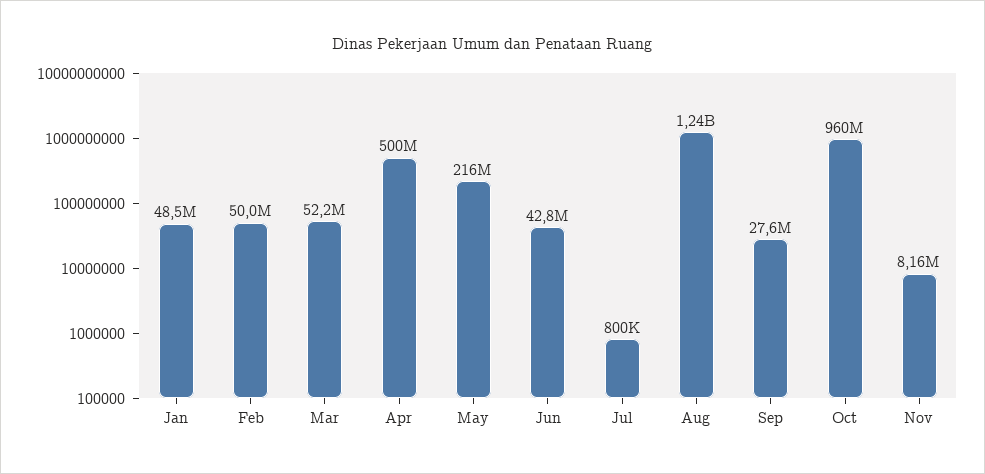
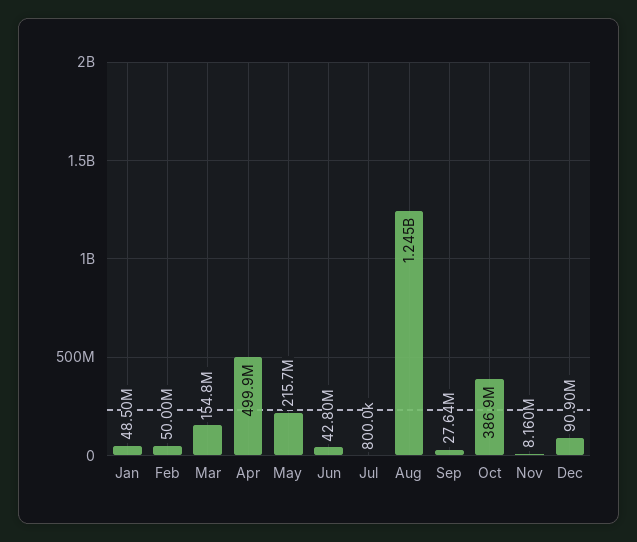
Mar: 52200000 -> 154800000
Oct: 960000000 -> 386900000
Dec: none -> 90900000

